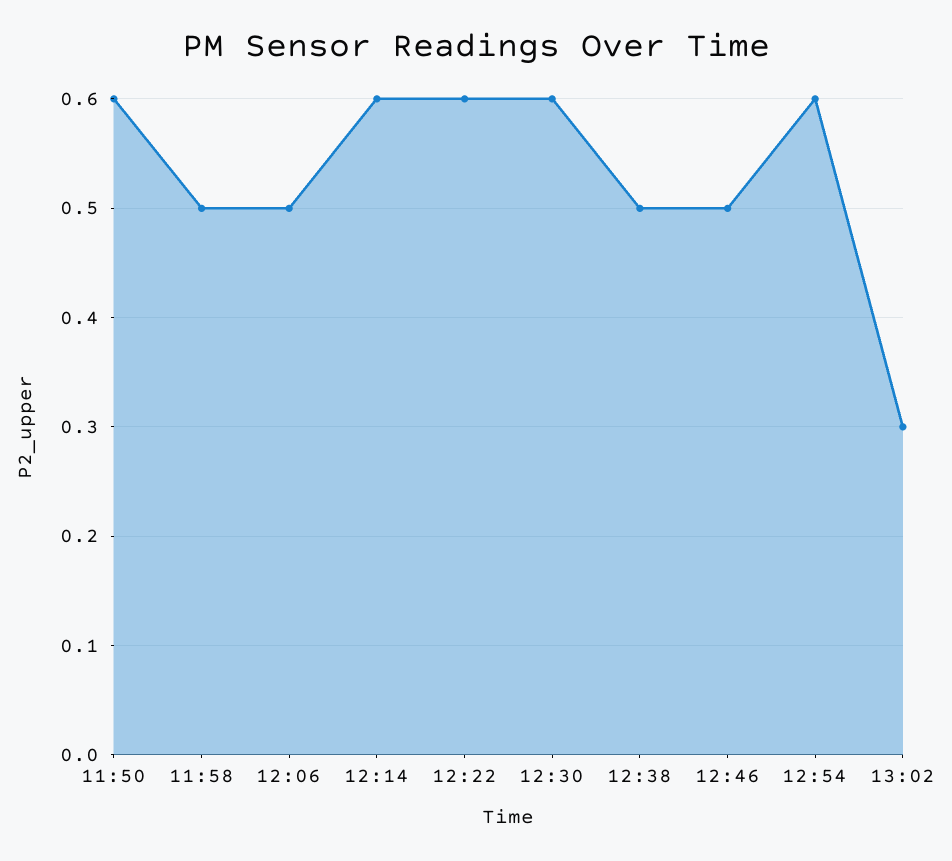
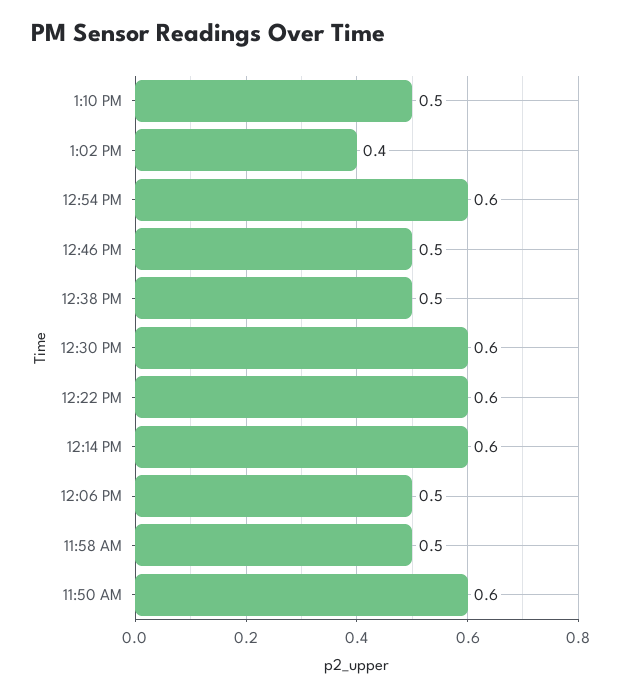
13:02: 0.3 -> 0.4
1:10 PM: none -> 0.5

